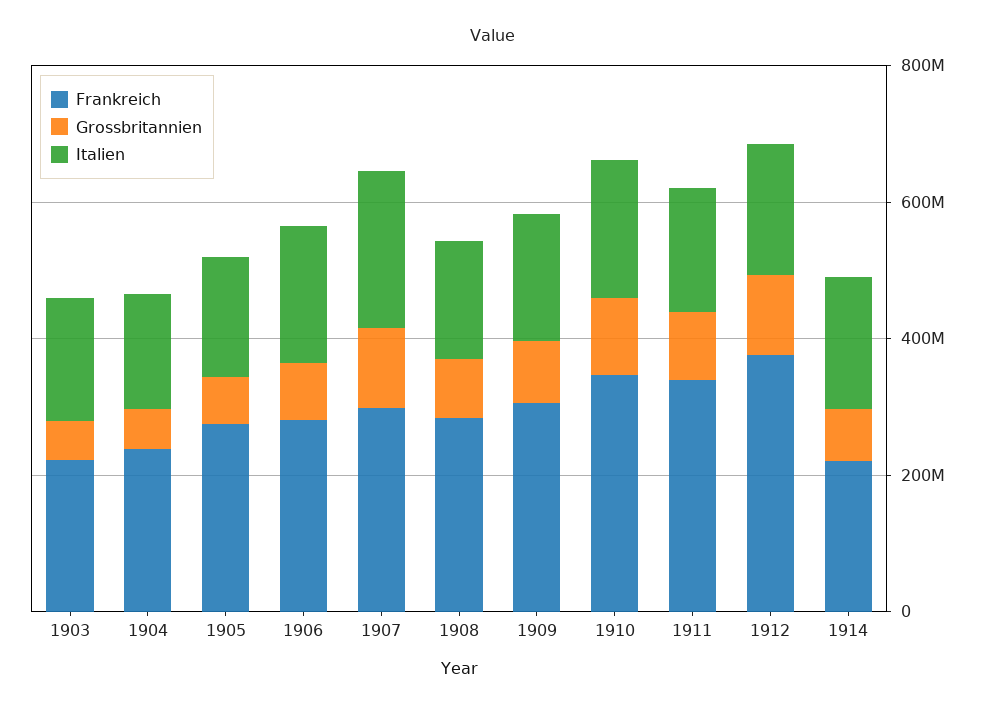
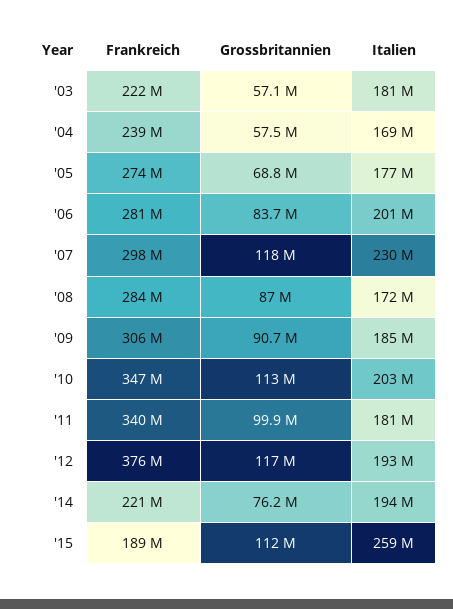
Frankreich, '15: none -> 189000000
Grossbritannien, '15: none -> 112000000
Italien, '15: none -> 259000000

